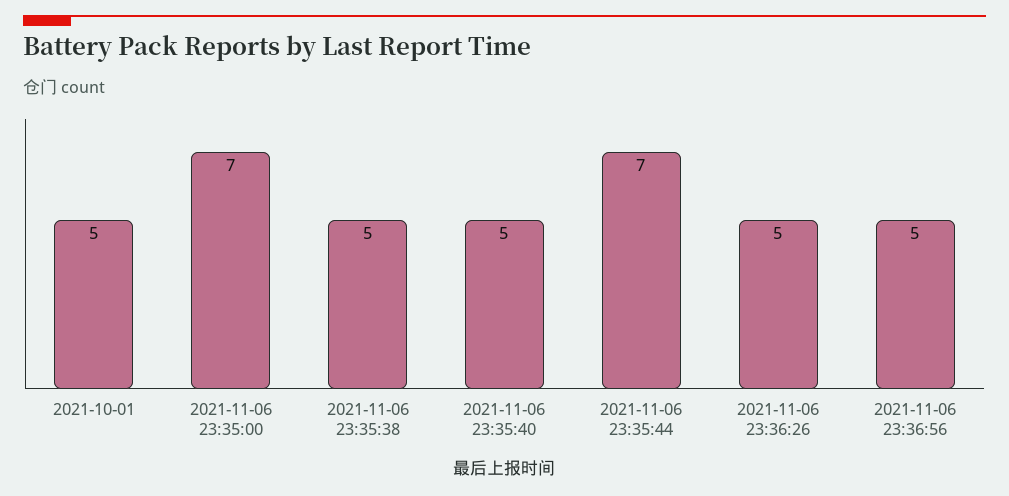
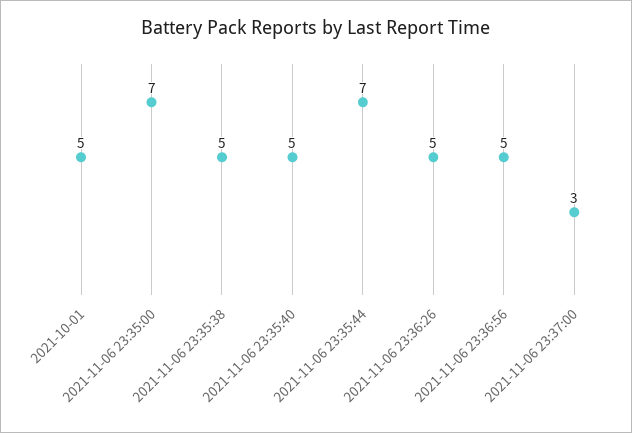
2021-11-06 23:37:00: none -> 3

